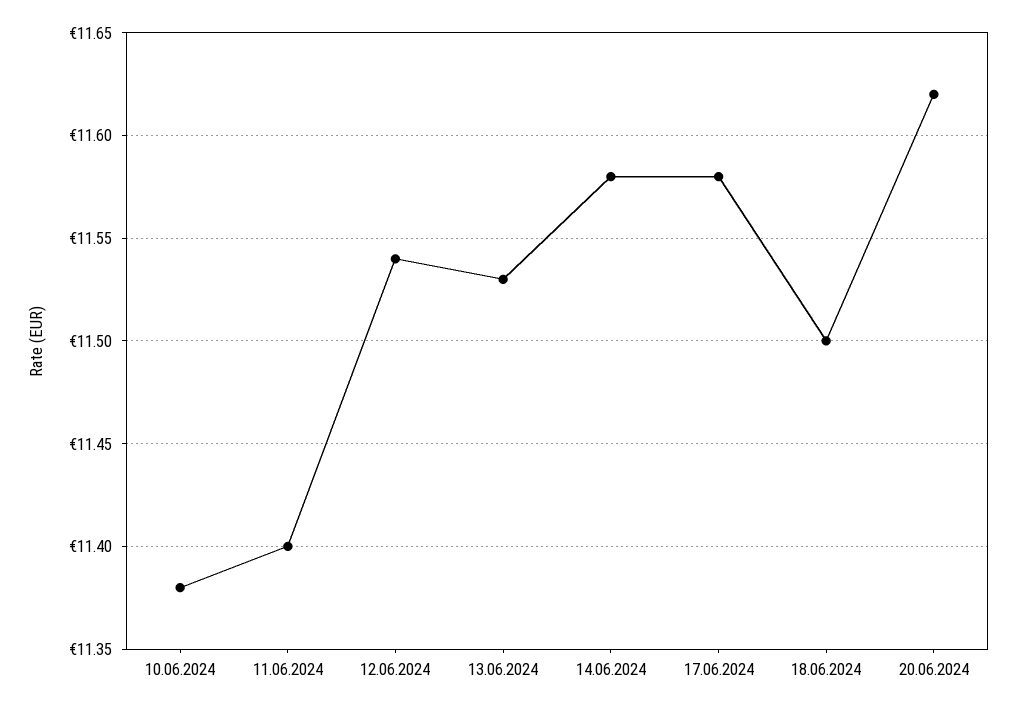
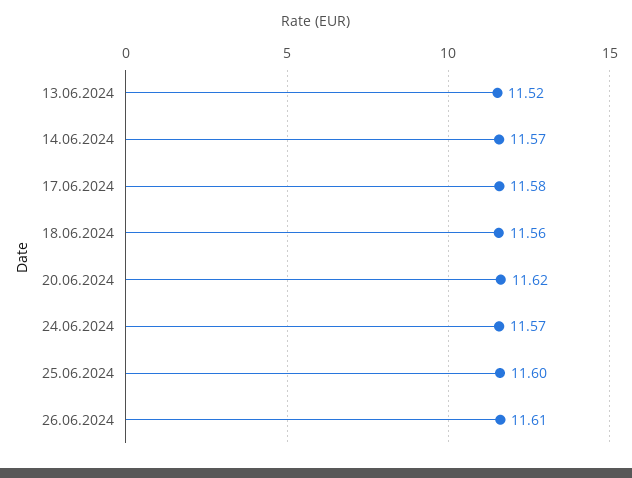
10.06.2024: 11.38 -> none
11.06.2024: 11.4 -> none
12.06.2024: 11.54 -> none
13.06.2024: 11.53 -> 11.52
14.06.2024: 11.58 -> 11.57
18.06.2024: 11.5 -> 11.56
24.06.2024: none -> 11.57
25.06.2024: none -> 11.6
26.06.2024: none -> 11.61

